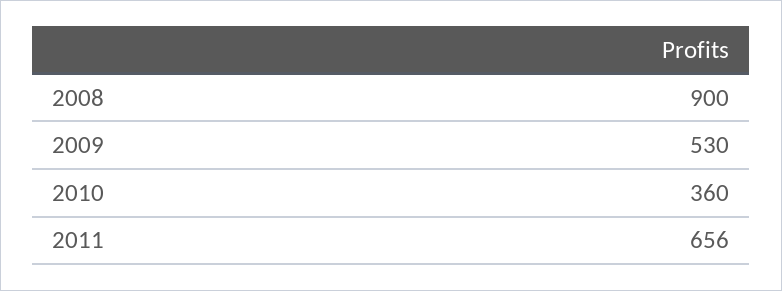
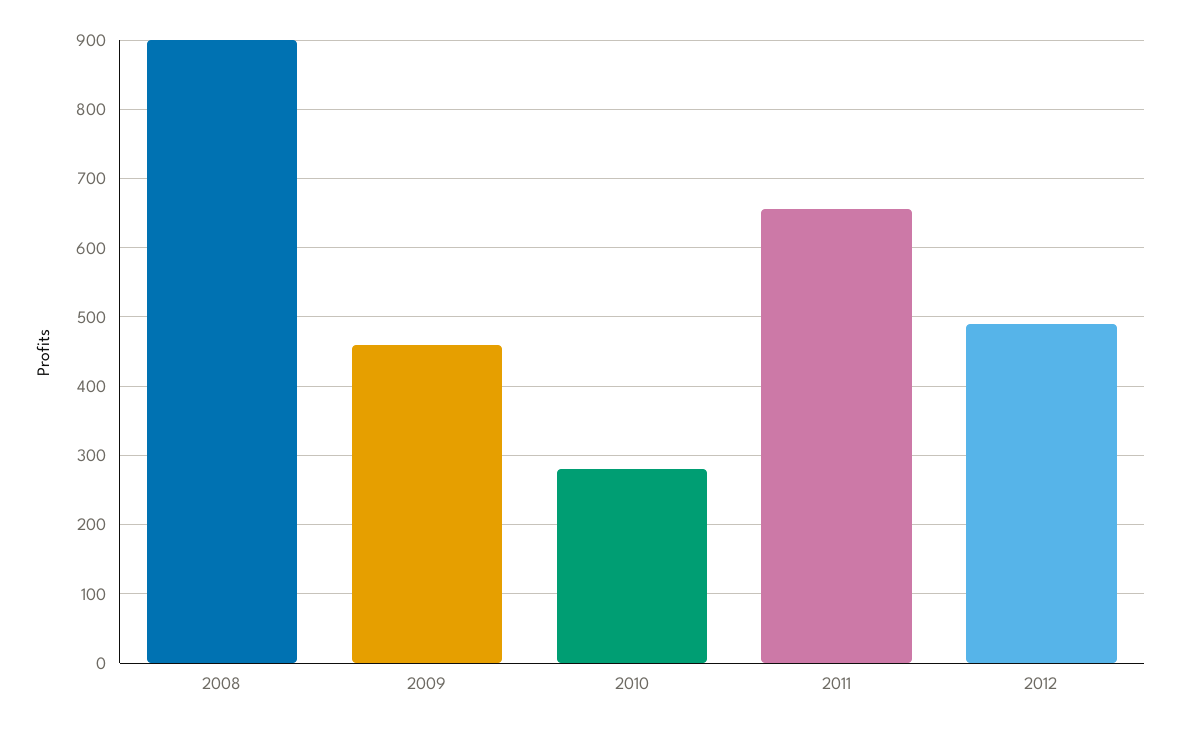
2009: 530 -> 460
2010: 360 -> 280
2012: none -> 490

